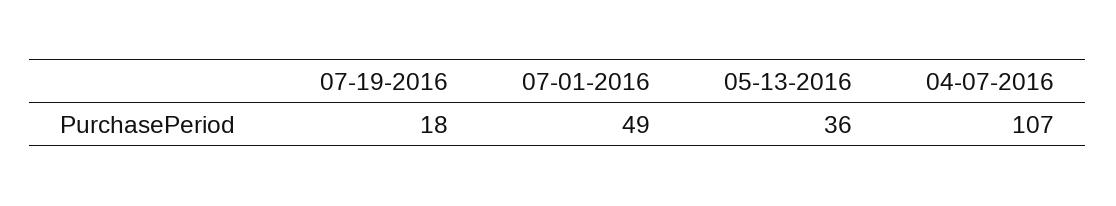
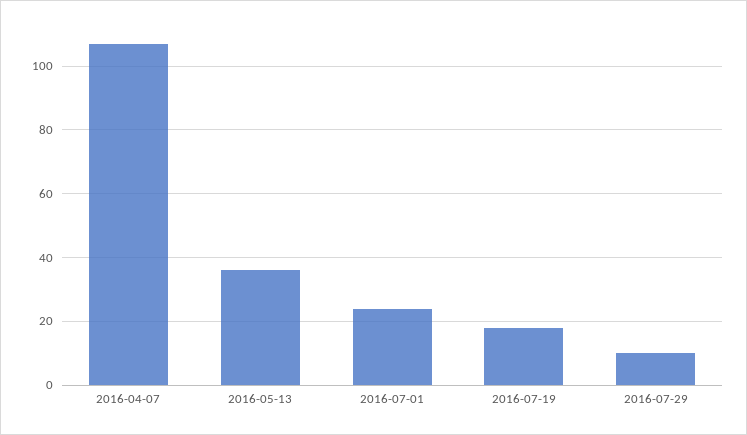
07-01-2016: 49 -> 25
2016-07-29: none -> 10

